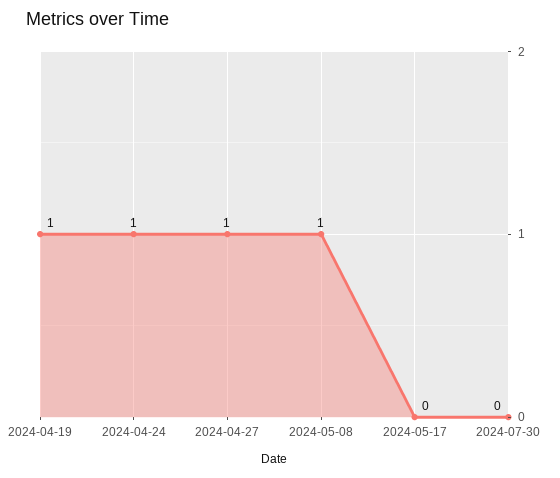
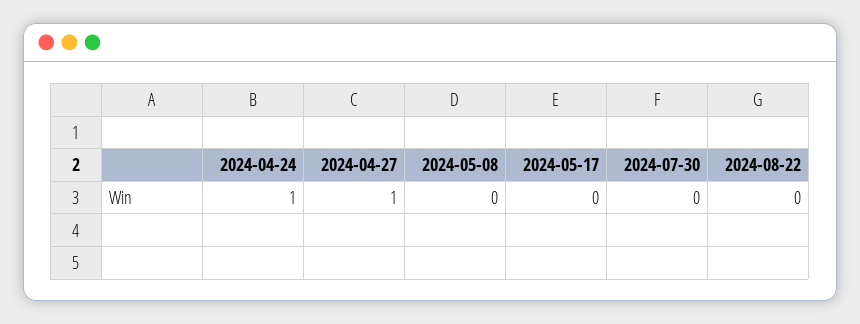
2024-04-19: 1 -> none
2024-05-08: 1 -> 0
2024-08-22: none -> 0

